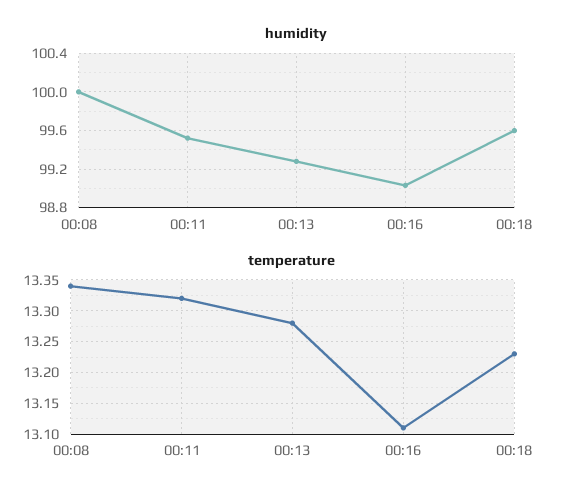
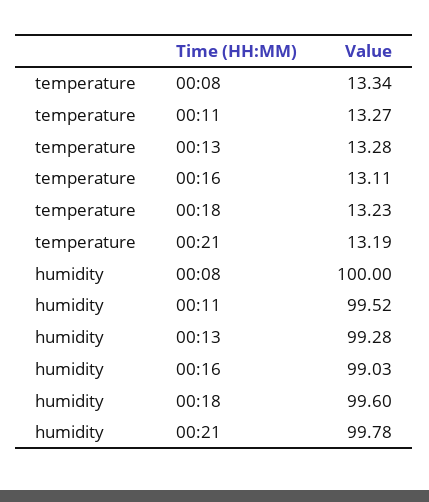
temperature, 00:11: 13.32 -> 13.27
temperature, 00:21: none -> 13.19
humidity, 00:21: none -> 99.78

